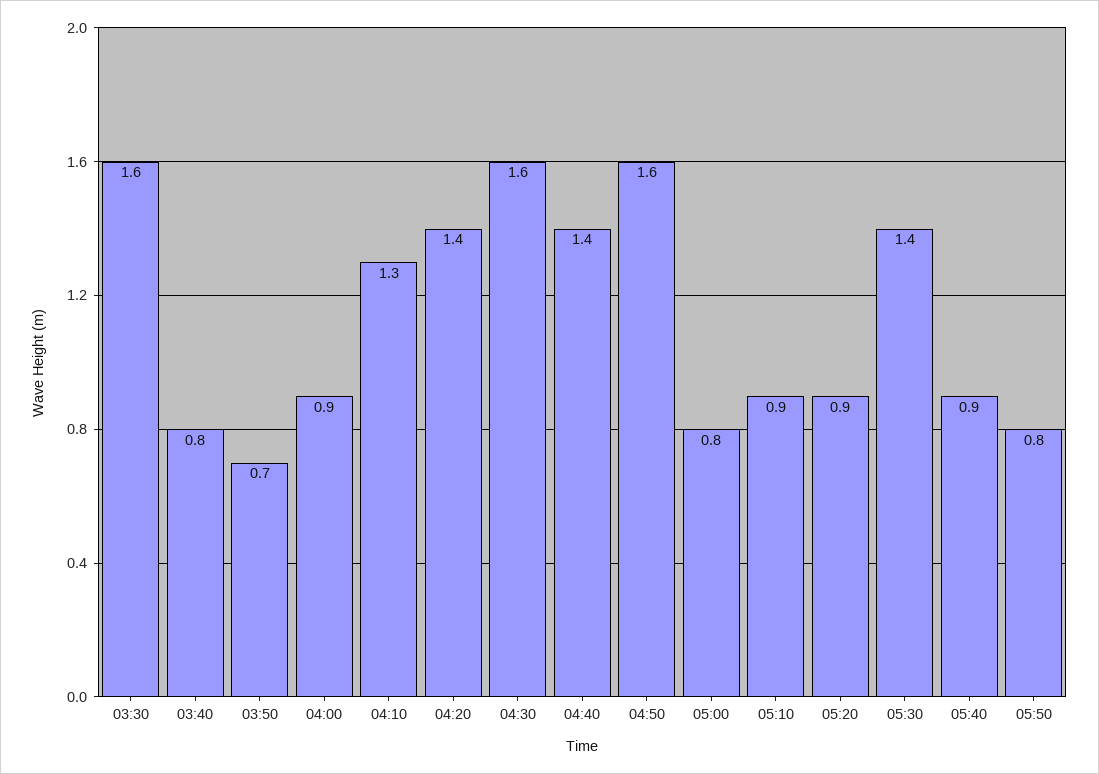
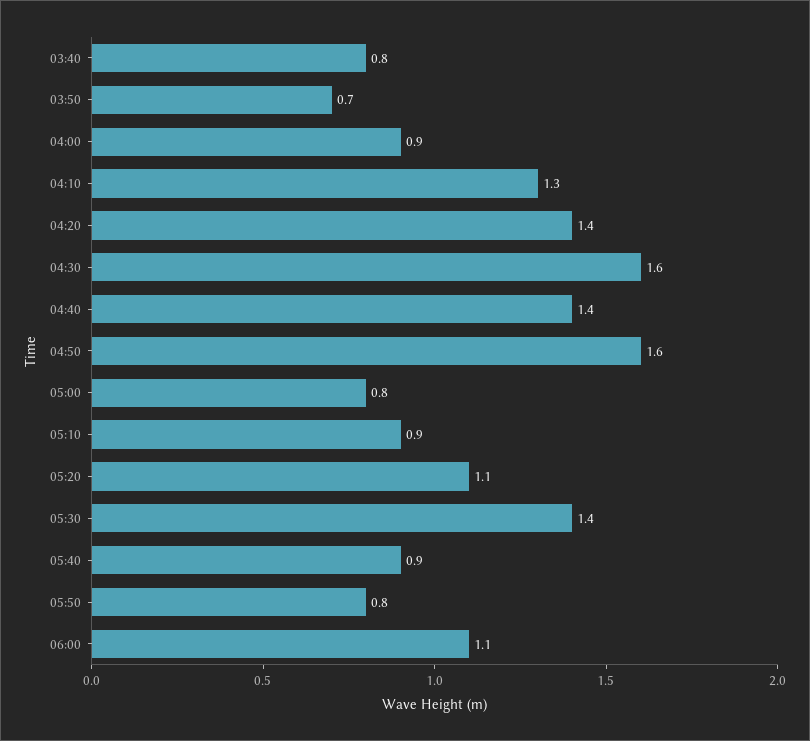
03:30: 1.6 -> none
05:20: 0.9 -> 1.1
06:00: none -> 1.1

